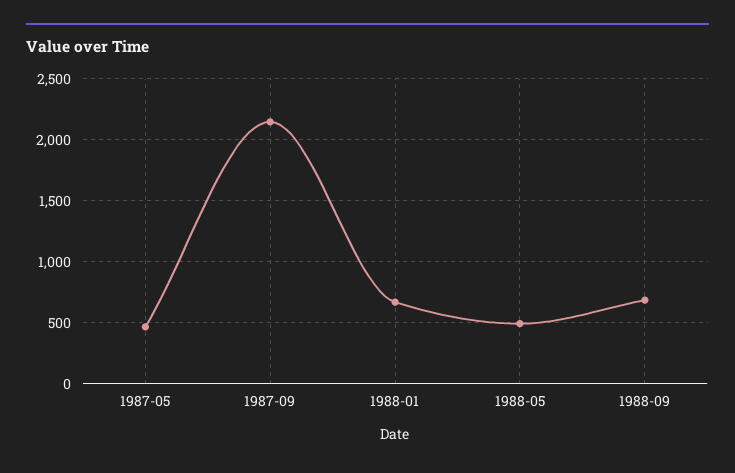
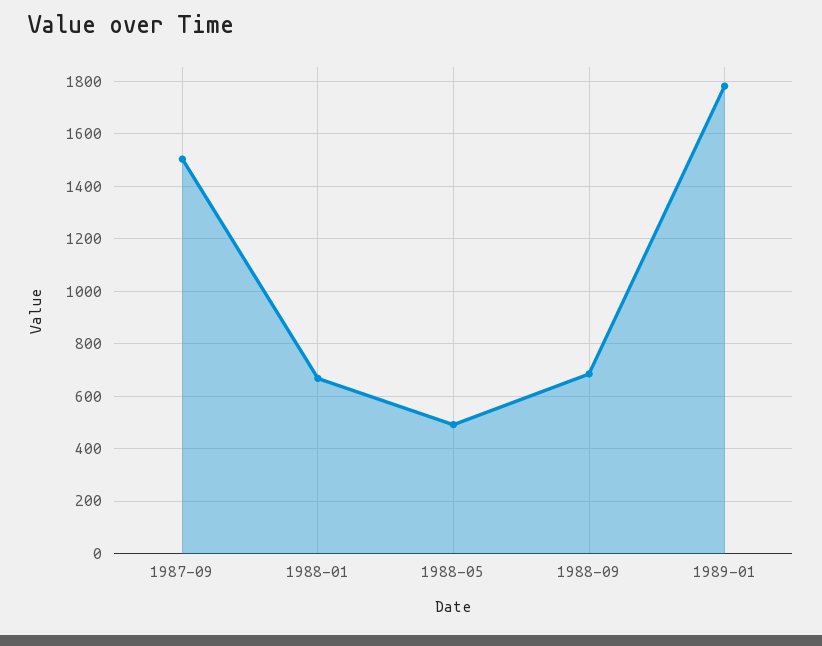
1987-05: 450 -> none
1987-09: 2150 -> 1500
1989-01: none -> 1775

